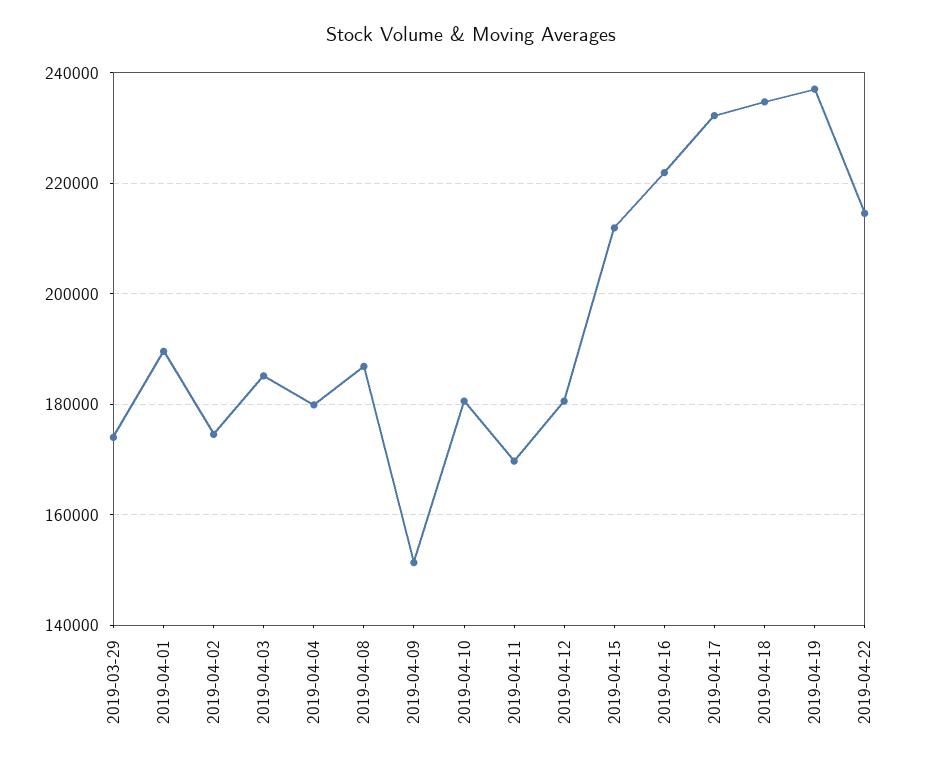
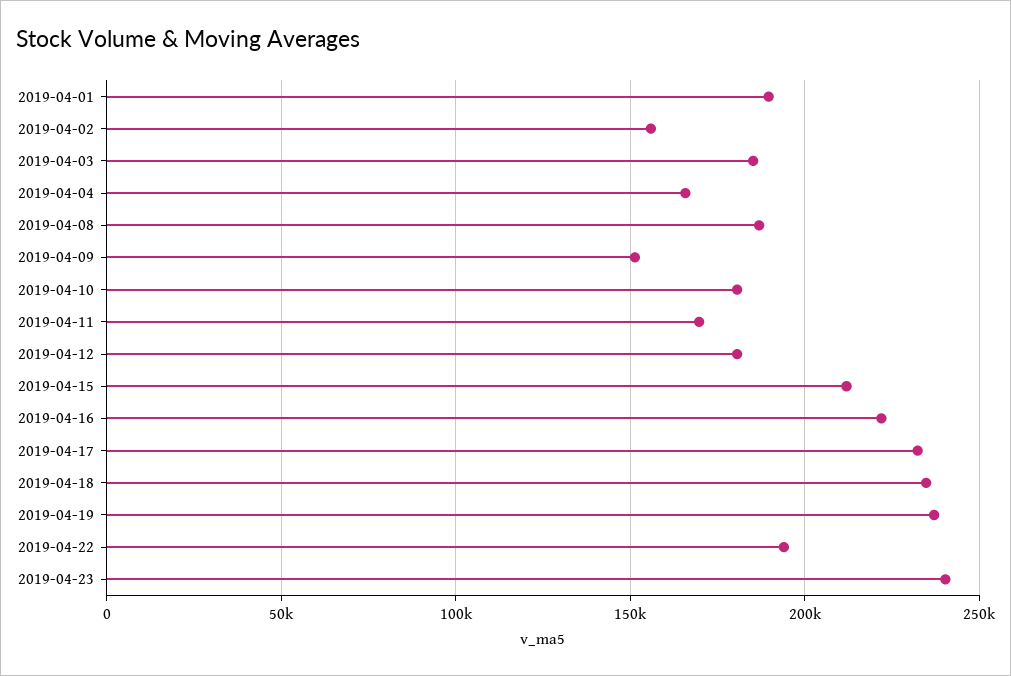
2019-03-29: 174000 -> none
2019-04-02: 174000 -> 155000
2019-04-04: 180000 -> 165000
2019-04-22: 214000 -> 195000
2019-04-23: none -> 240000

